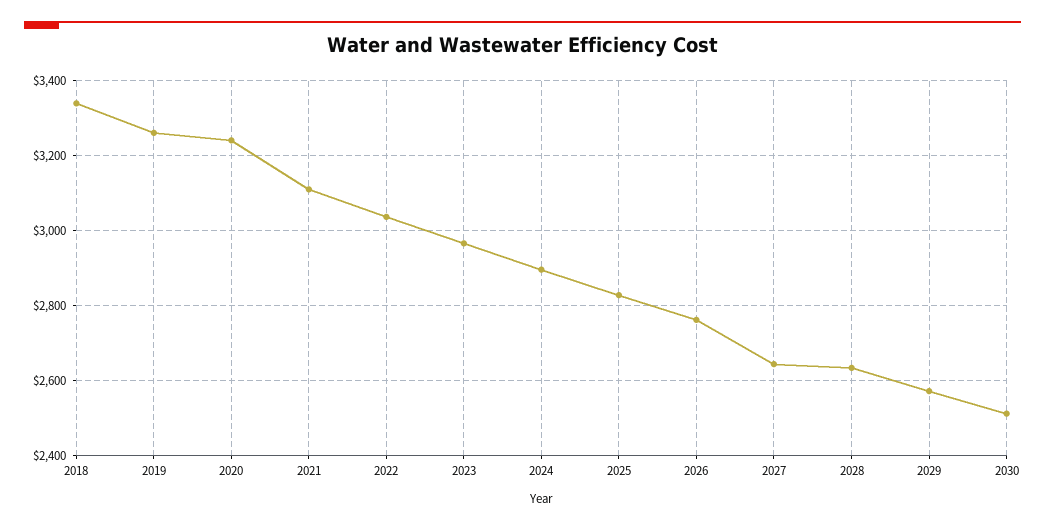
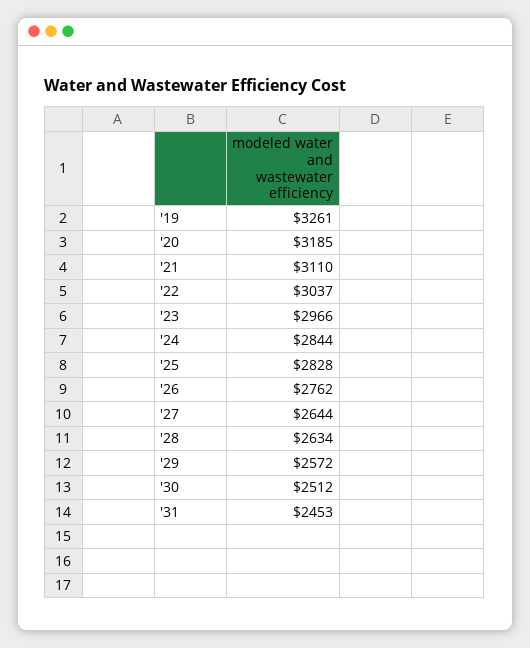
2018: 3340 -> none
2020: 3240 -> 3185
2024: 2900 -> 2844
'31: none -> 2453

